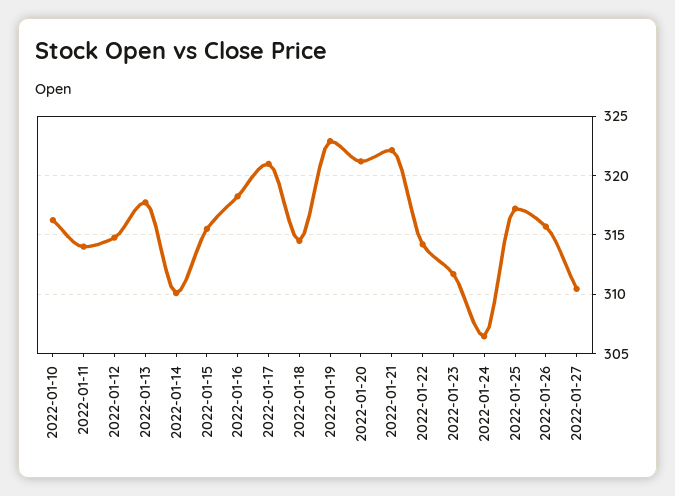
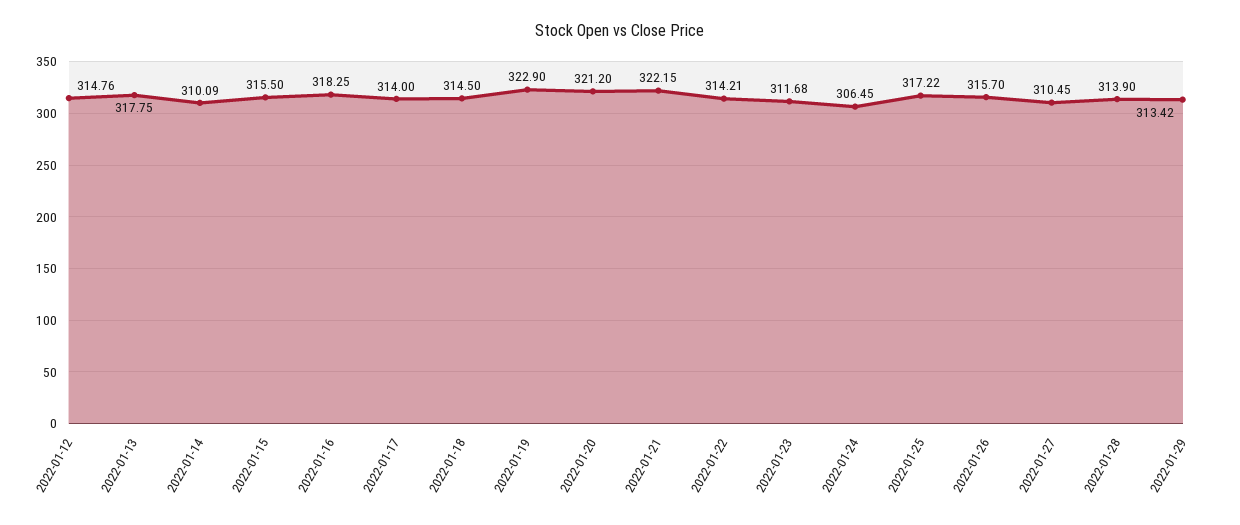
2022-01-10: 316 -> none
2022-01-11: 314 -> none
2022-01-17: 321 -> 314
2022-01-28: none -> 313.9
2022-01-29: none -> 313.42

